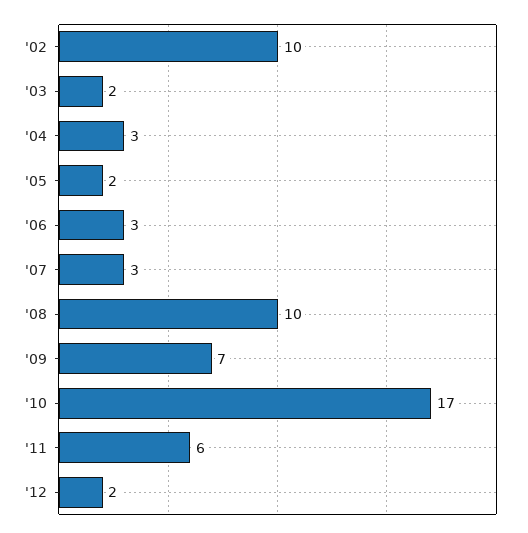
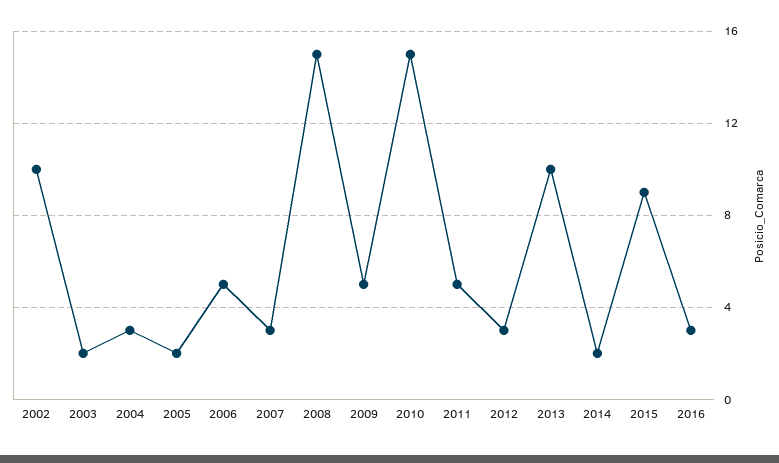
'06: 3 -> 5
'08: 10 -> 15
'09: 7 -> 5
'10: 17 -> 15
'11: 6 -> 5
'12: 2 -> 3
2013: none -> 10
2014: none -> 2
2015: none -> 9
2016: none -> 3

